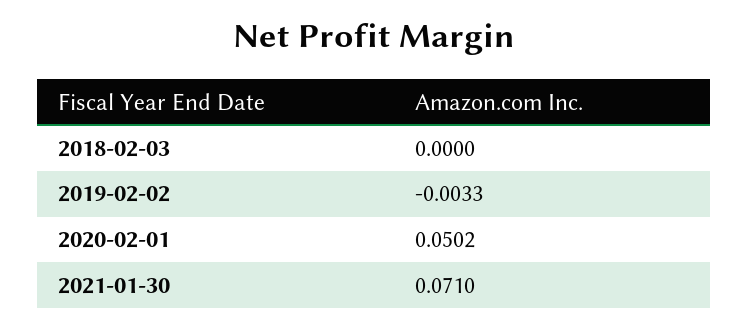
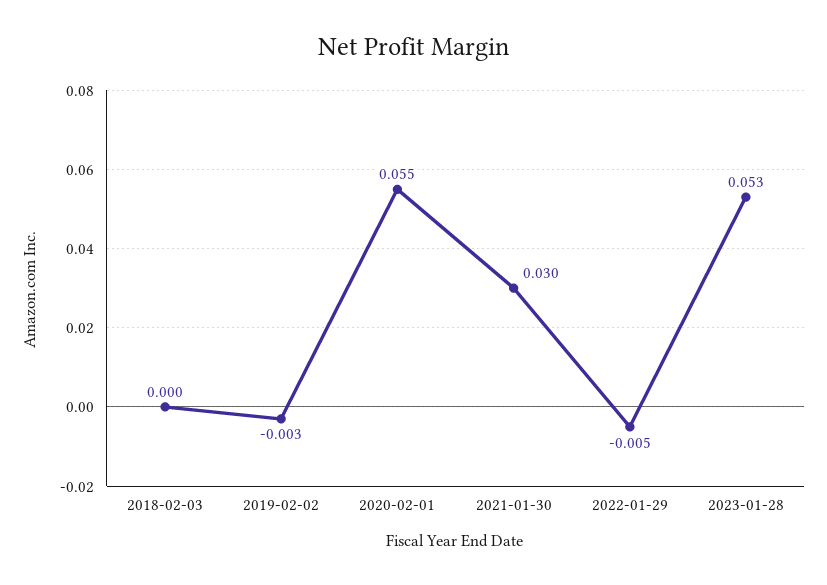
2020-02-01: 0.0502 -> 0.055
2021-01-30: 0.071 -> 0.03
2022-01-29: none -> -0.005
2023-01-28: none -> 0.053

